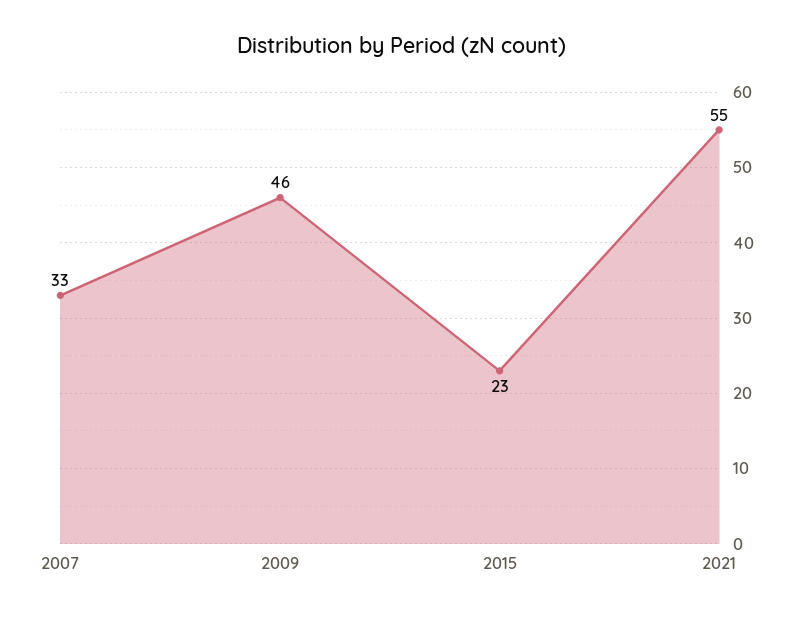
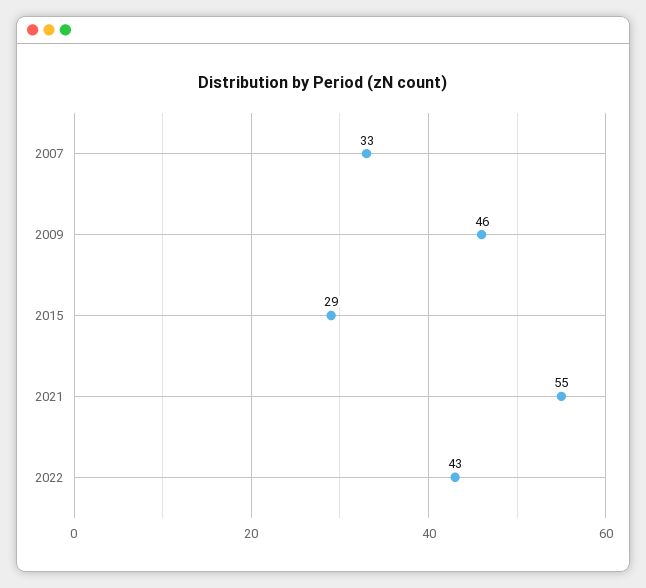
2015: 23 -> 29
2022: none -> 43

